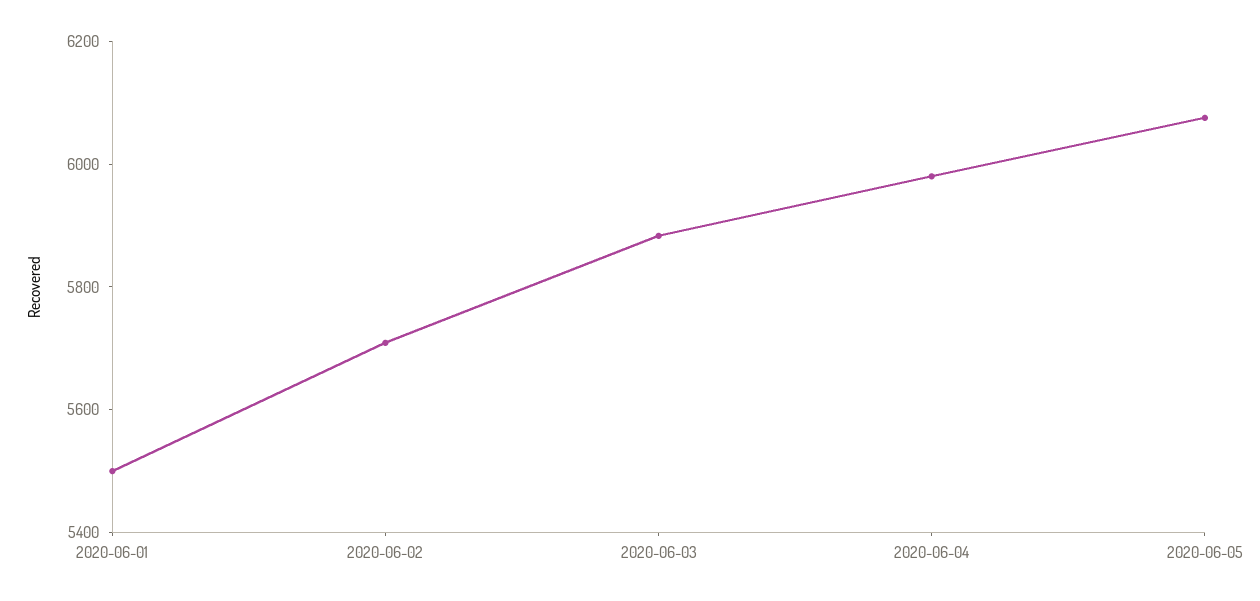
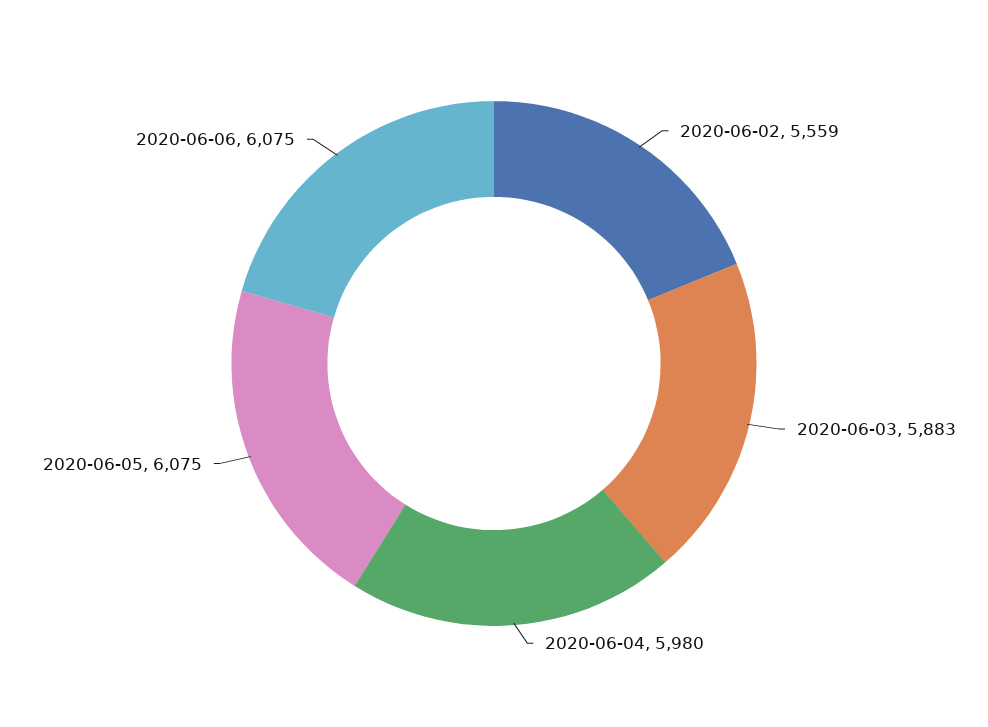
2020-06-01: 5500 -> none
2020-06-02: 5700 -> 5559
2020-06-06: none -> 6075

